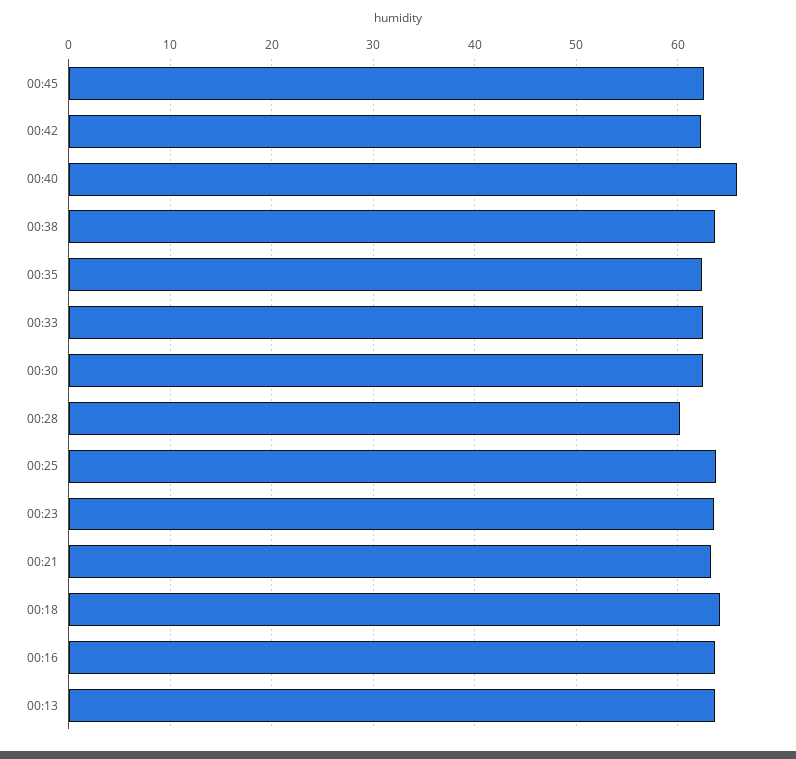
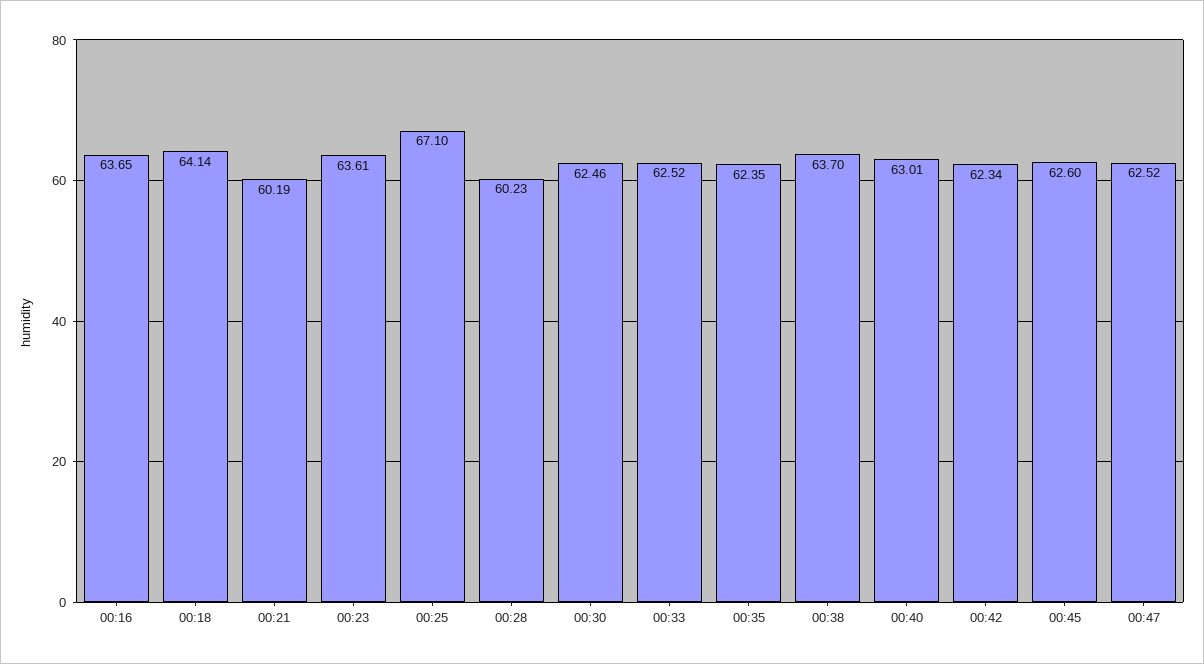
00:40: 66 -> 63.01
00:25: 64 -> 67.1
00:21: 63 -> 60.19
00:13: 64 -> none
00:47: none -> 62.52

